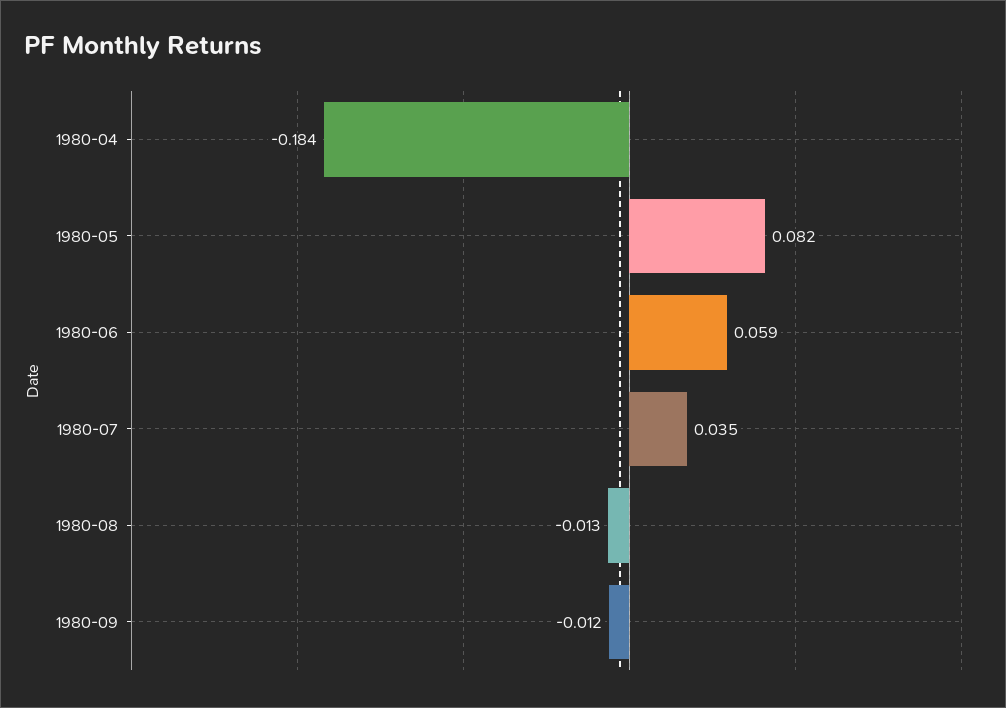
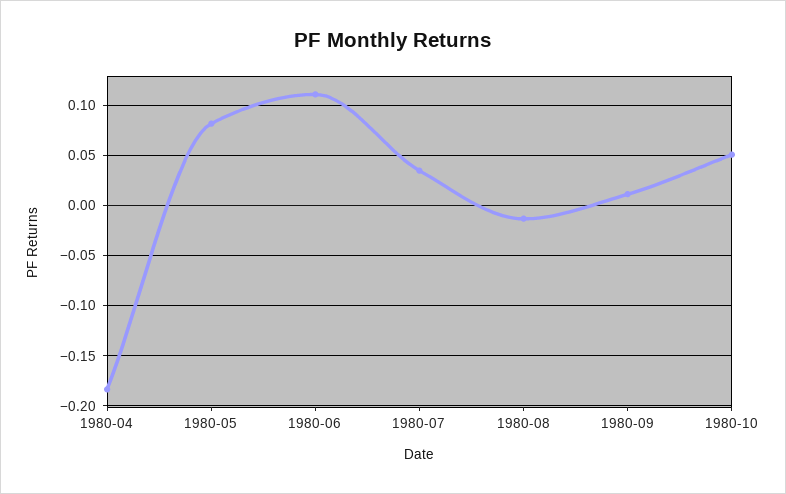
1980-06: 0.059 -> 0.11
1980-09: -0.012 -> 0.01
1980-10: none -> 0.05

